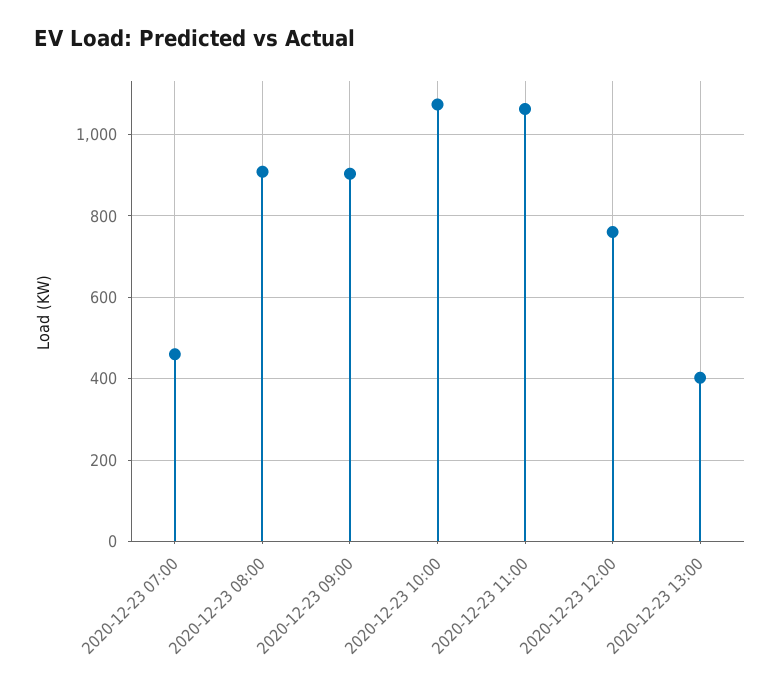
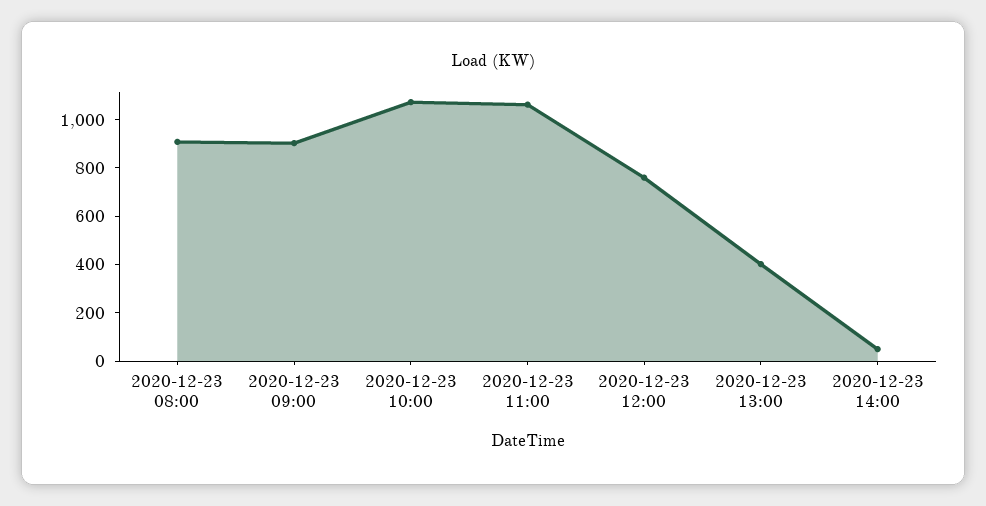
2020-12-23 07:00: 460 -> none
2020-12-23 14:00: none -> 50

